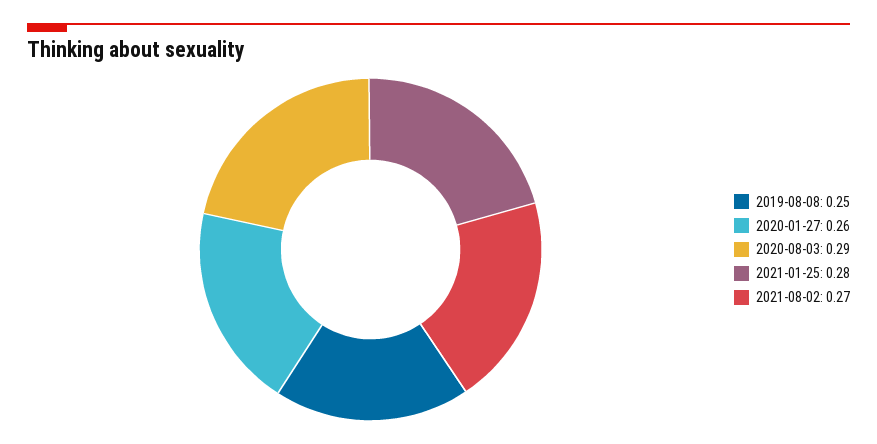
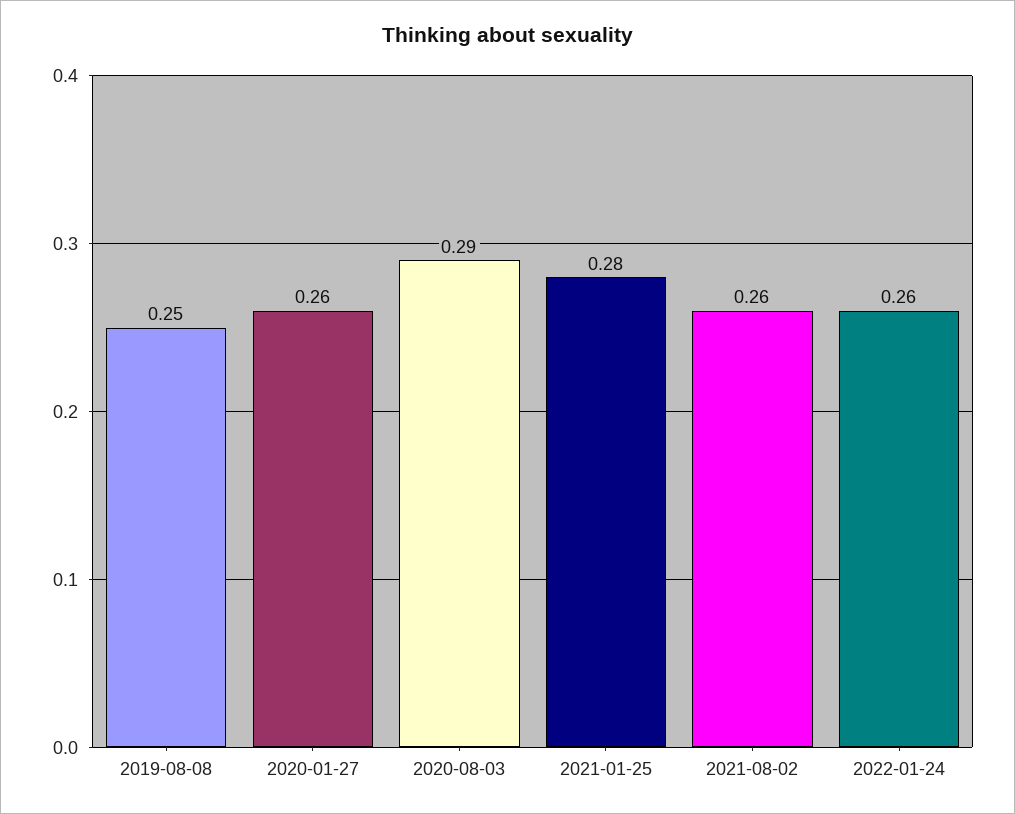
2021-08-02: 0.27 -> 0.26
2022-01-24: none -> 0.26

